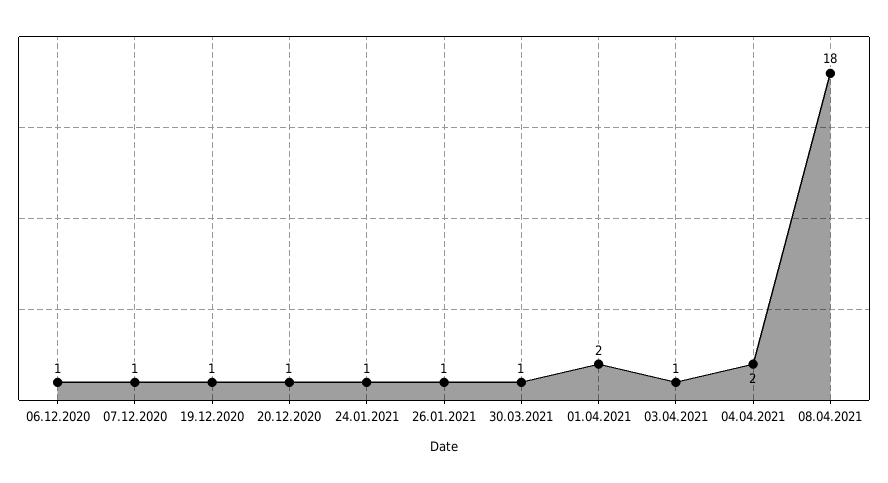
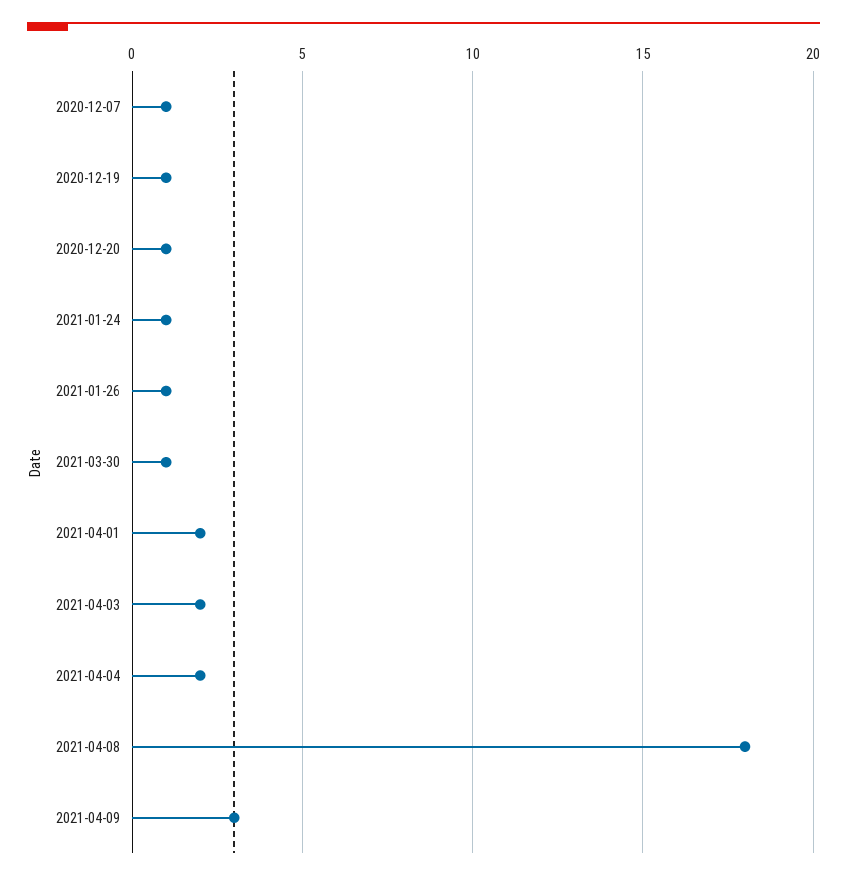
06.12.2020: 1 -> none
03.04.2021: 1 -> 2
2021-04-09: none -> 3

